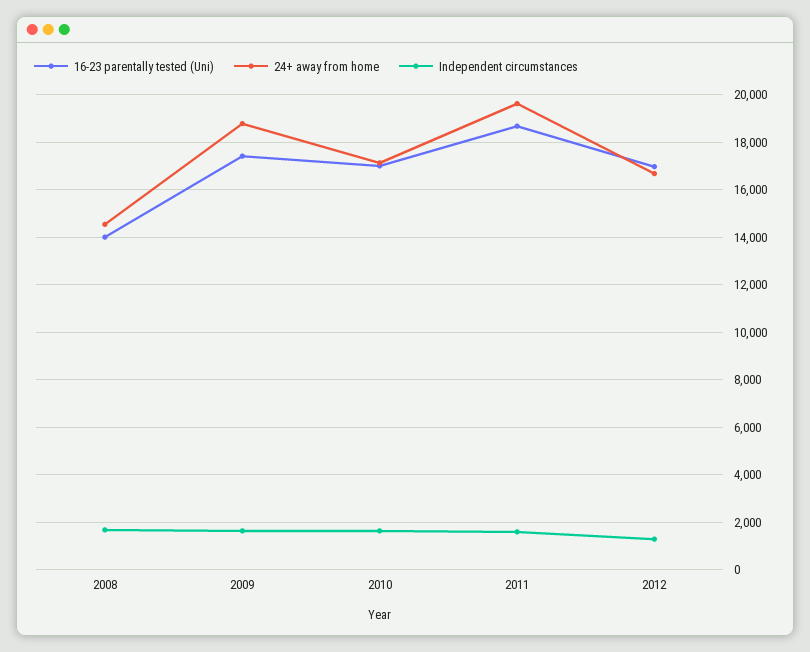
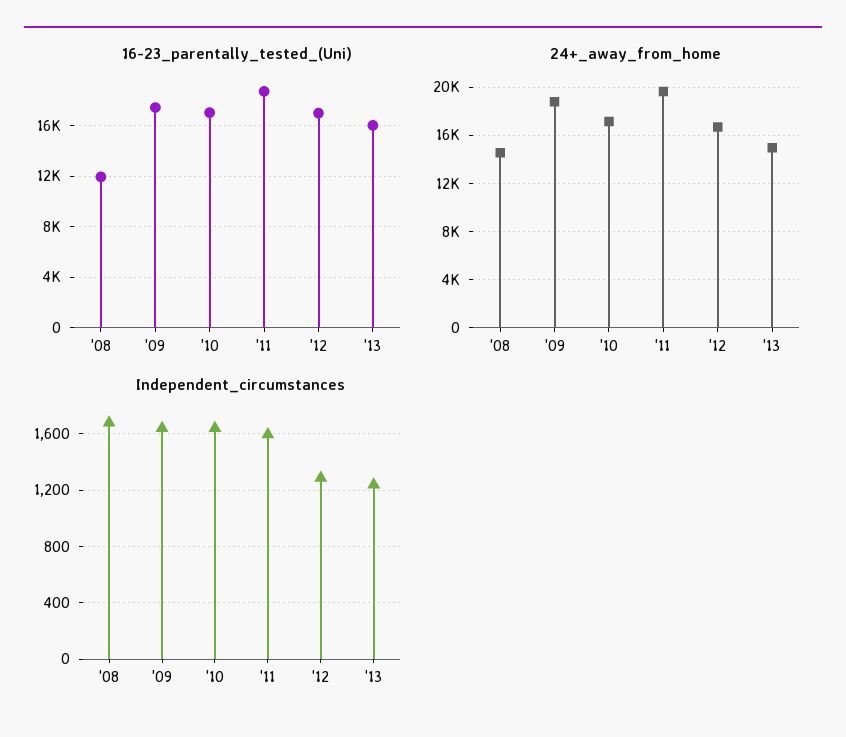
16-23 parentally tested (Uni), 2008: 14000 -> 12000
16-23 parentally tested (Uni), '13: none -> 16000
24+ away from home, '13: none -> 15000
Independent circumstances, '13: none -> 1250

